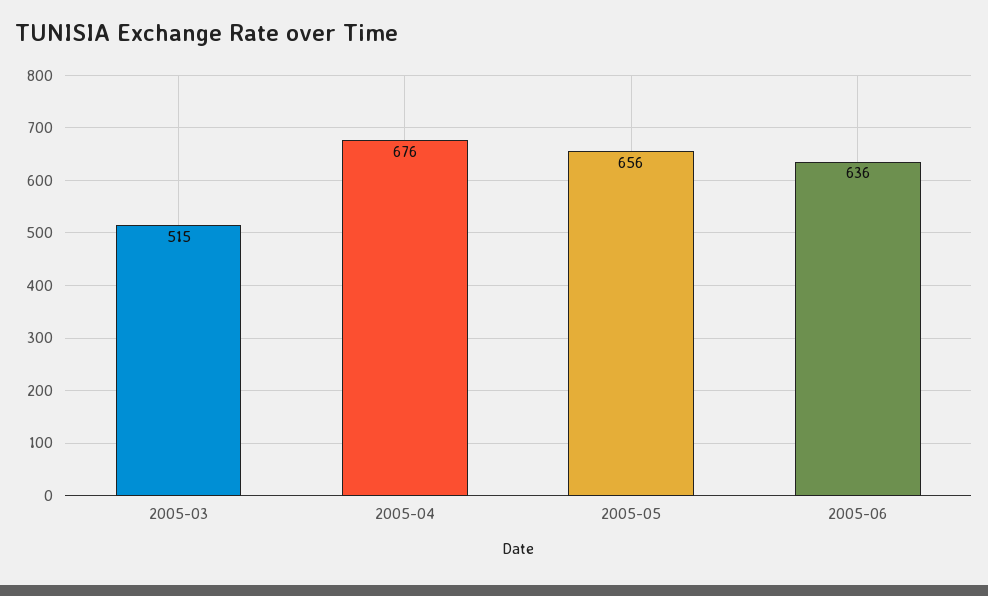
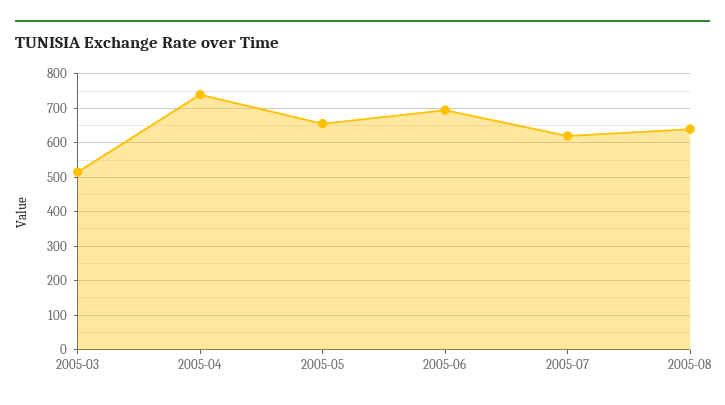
2005-04: 676 -> 740
2005-06: 636 -> 700
2005-07: none -> 620
2005-08: none -> 640

